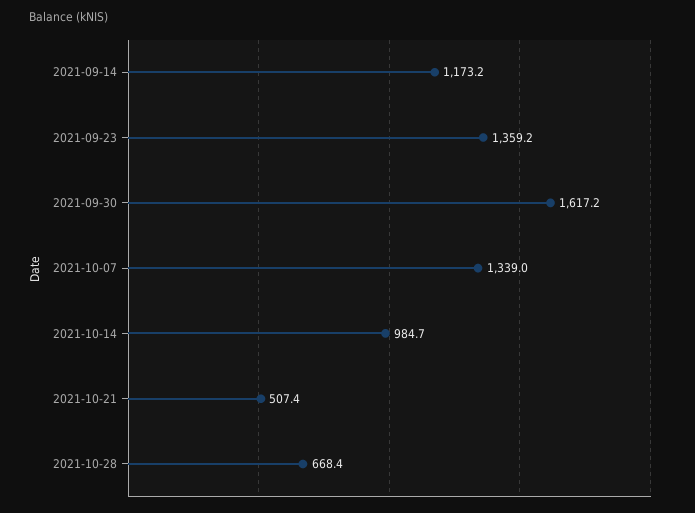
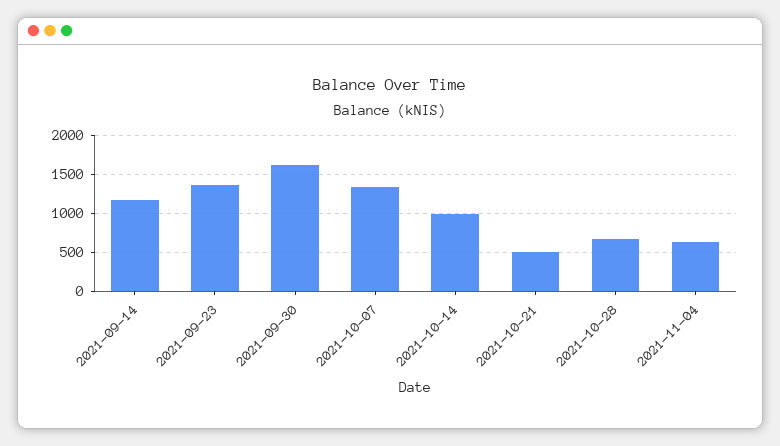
2021-11-04: none -> 600

